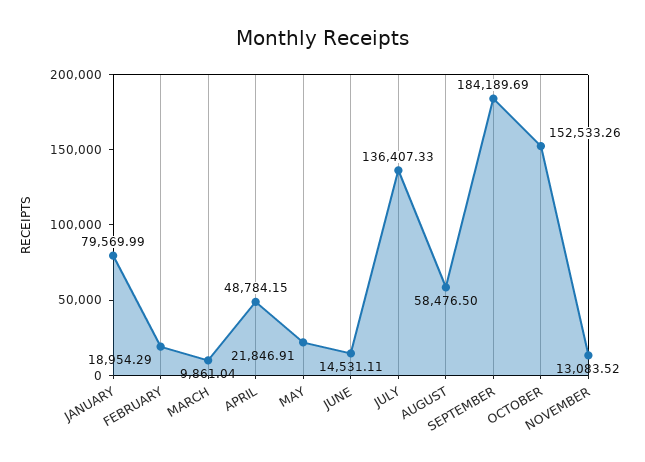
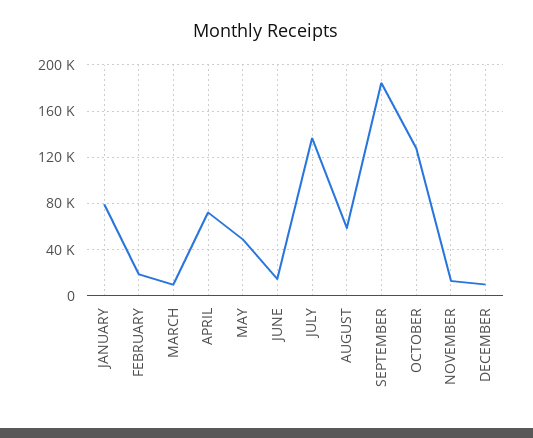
APRIL: 48784.15 -> 70000
MAY: 21846.91 -> 50000
OCTOBER: 152533.26 -> 130000
DECEMBER: none -> 10000

